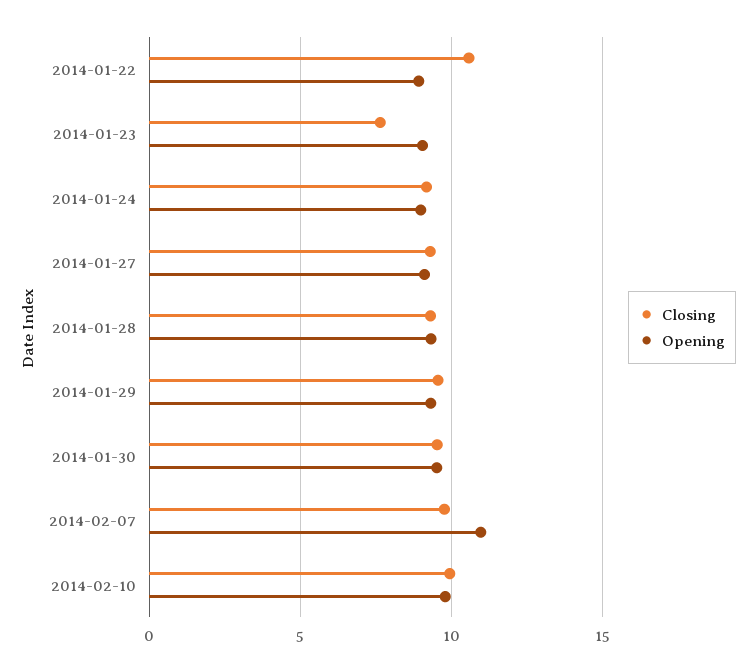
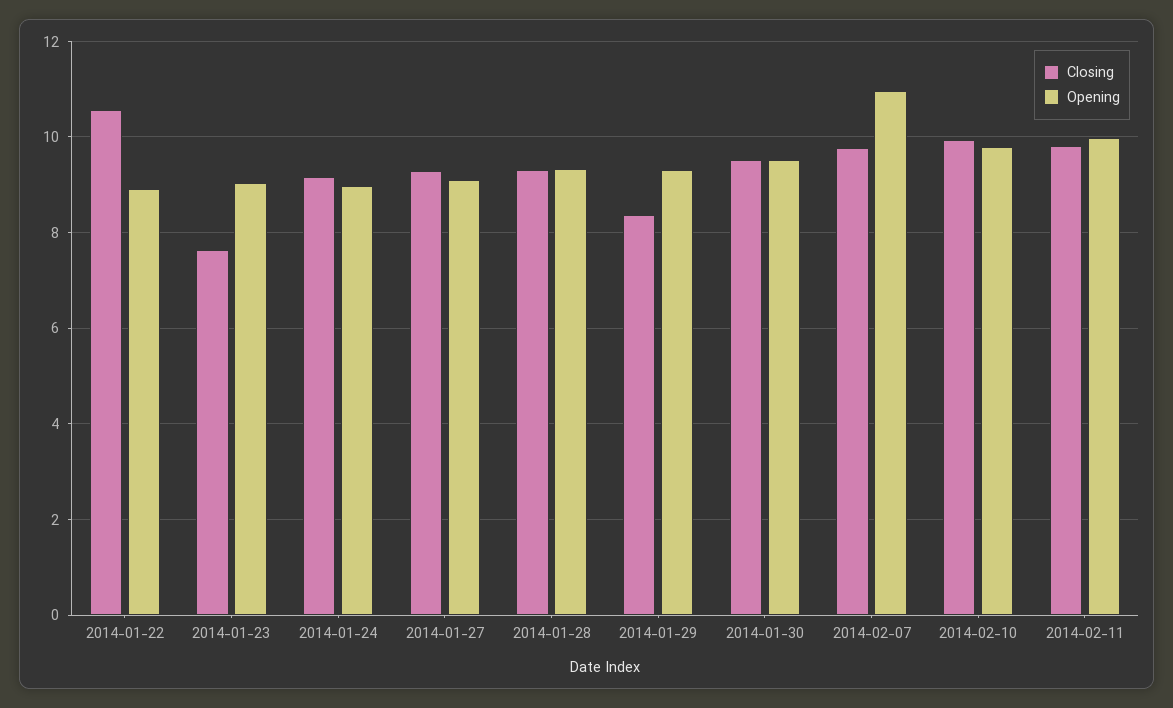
Closing, 2014-01-29: 9.5 -> 8.4
Closing, 2014-02-11: none -> 9.8
Opening, 2014-02-11: none -> 10

